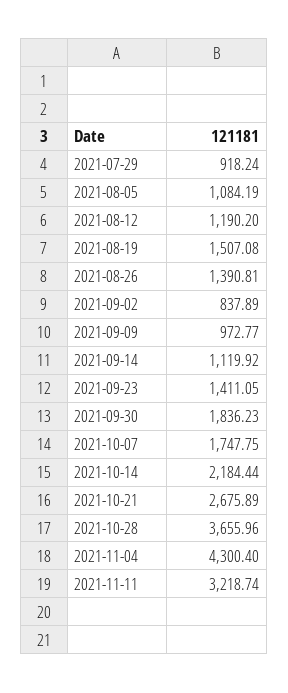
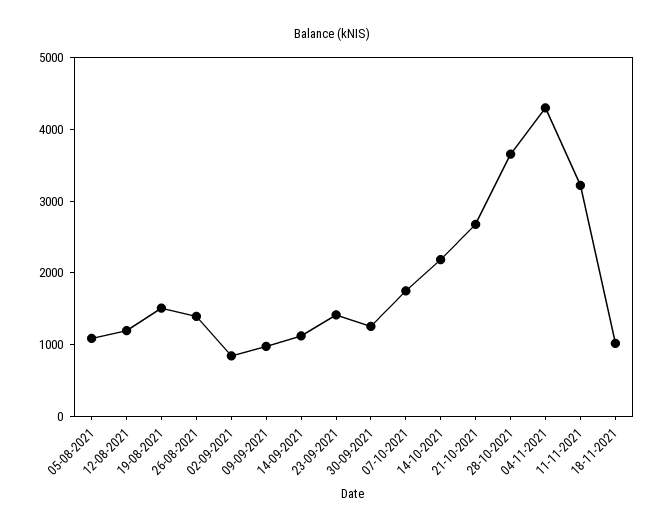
2021-07-29: 918.24 -> none
2021-09-30: 1836.23 -> 1200
18-11-2021: none -> 1000

